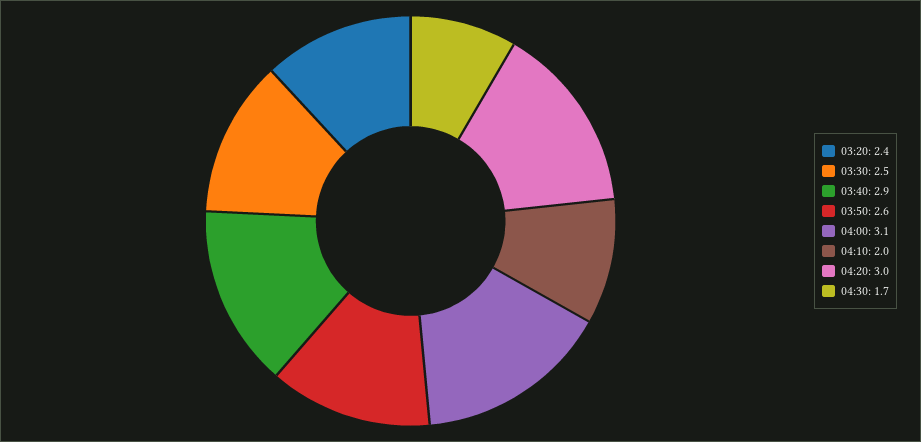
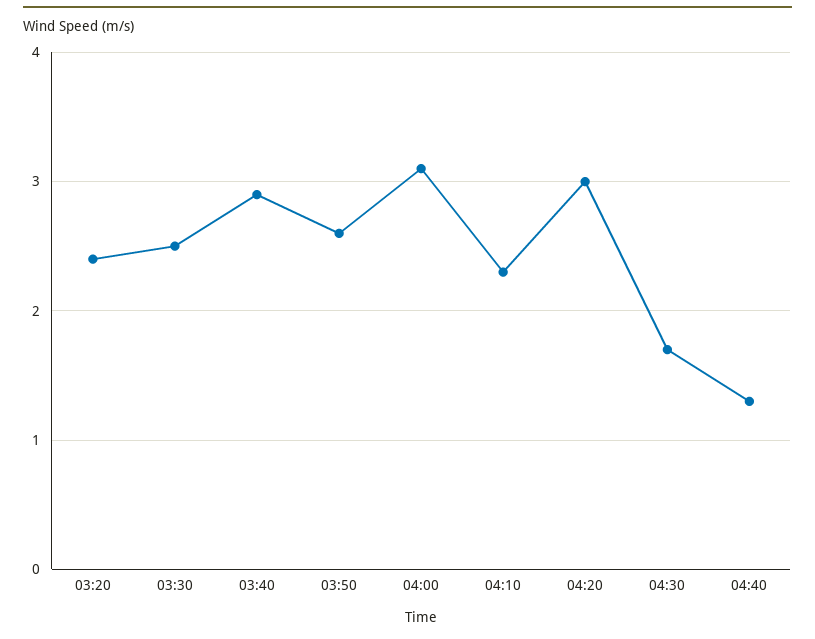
04:10: 2 -> 2.3
04:40: none -> 1.3

